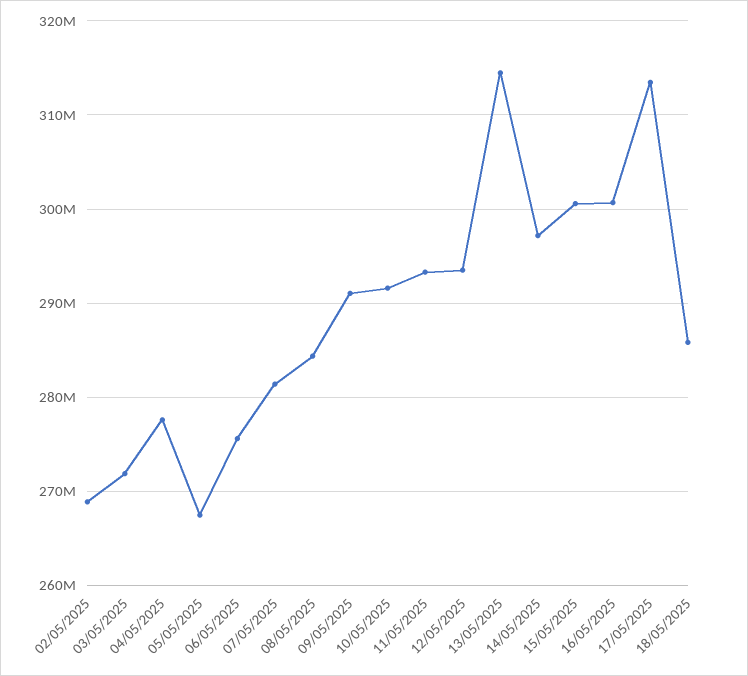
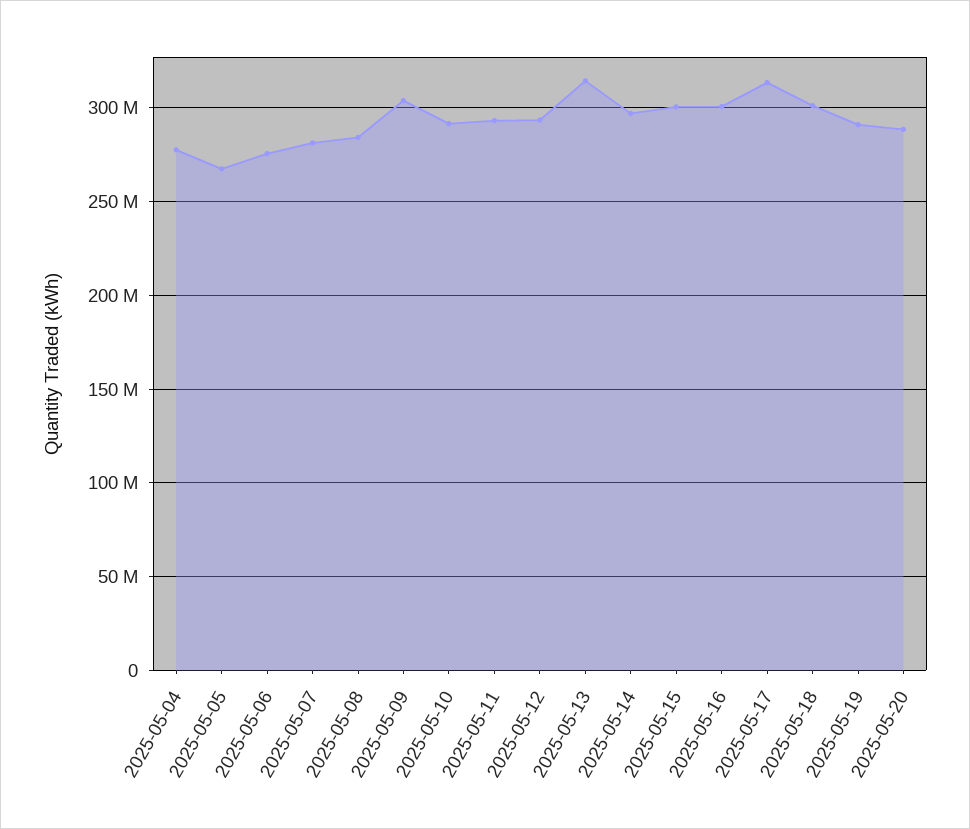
02/05/2025: 269000000 -> none
03/05/2025: 272000000 -> none
09/05/2025: 291000000 -> 305000000
18/05/2025: 286000000 -> 300000000
2025-05-19: none -> 290000000
2025-05-20: none -> 290000000

